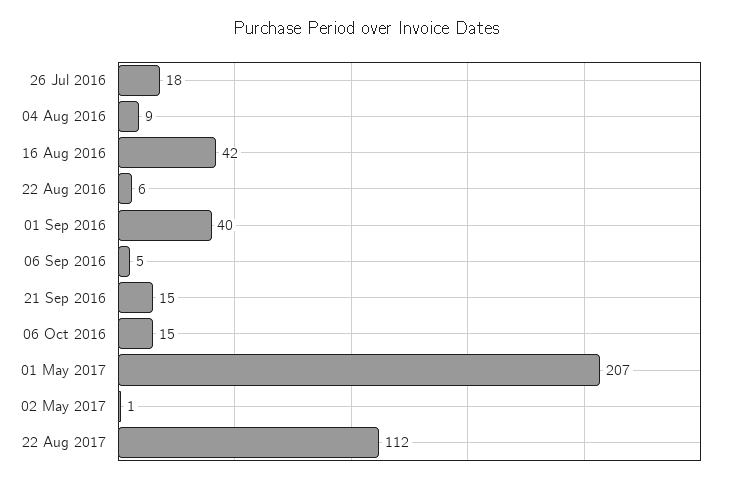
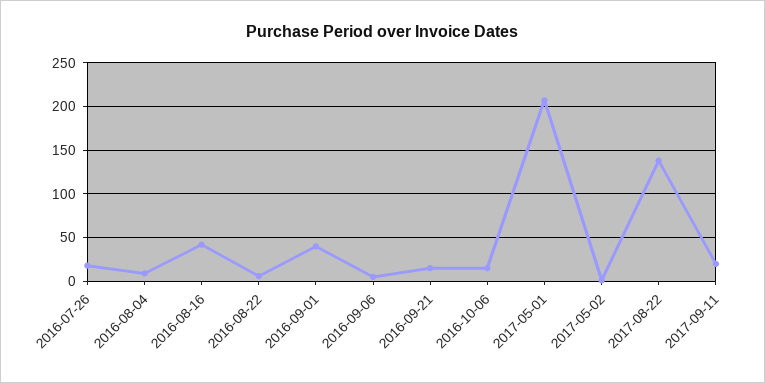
22 Aug 2017: 112 -> 140
2017-09-11: none -> 20

